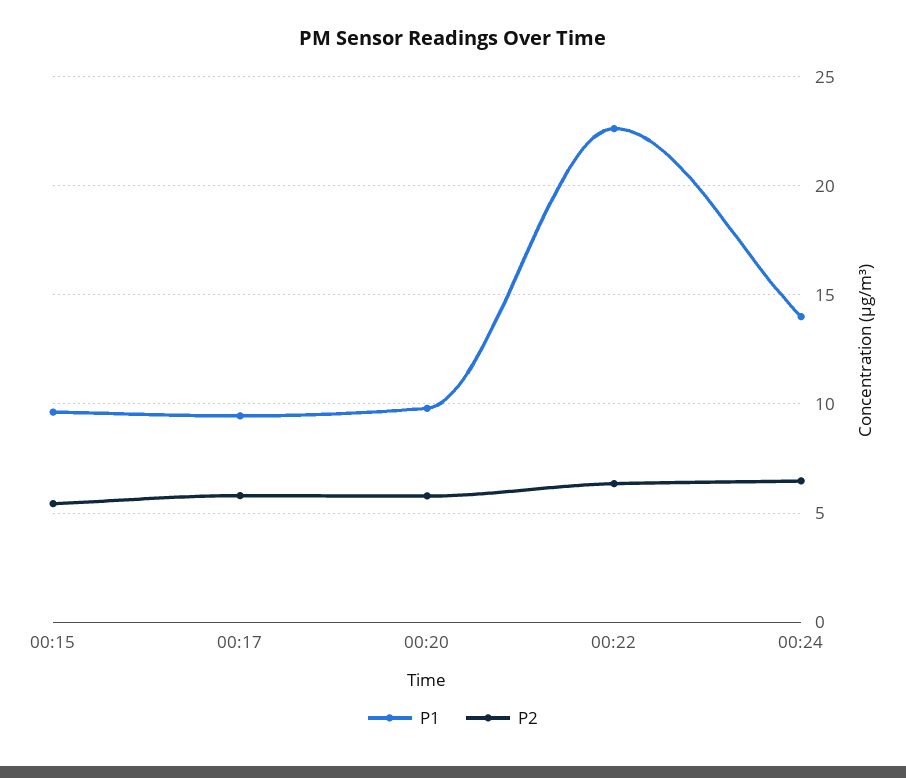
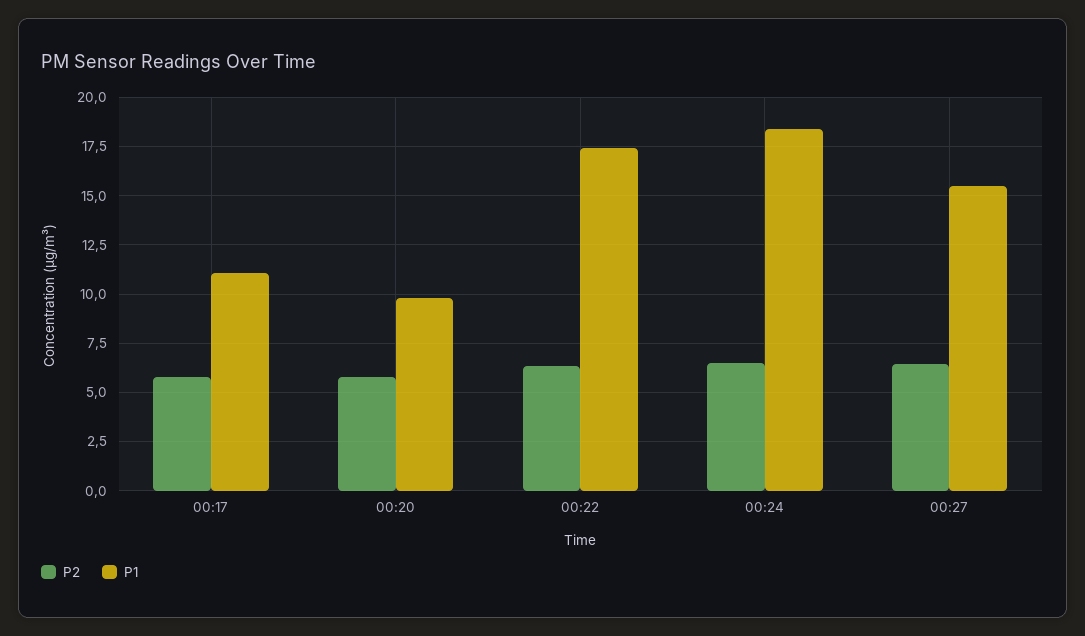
P1, 00:15: 9.5 -> none
P2, 00:15: 5.5 -> none
P1, 00:17: 9.5 -> 11
P1, 00:22: 22.5 -> 17.5
P1, 00:24: 14 -> 18.5
P2, 00:27: none -> 6.5
P1, 00:27: none -> 15.5

